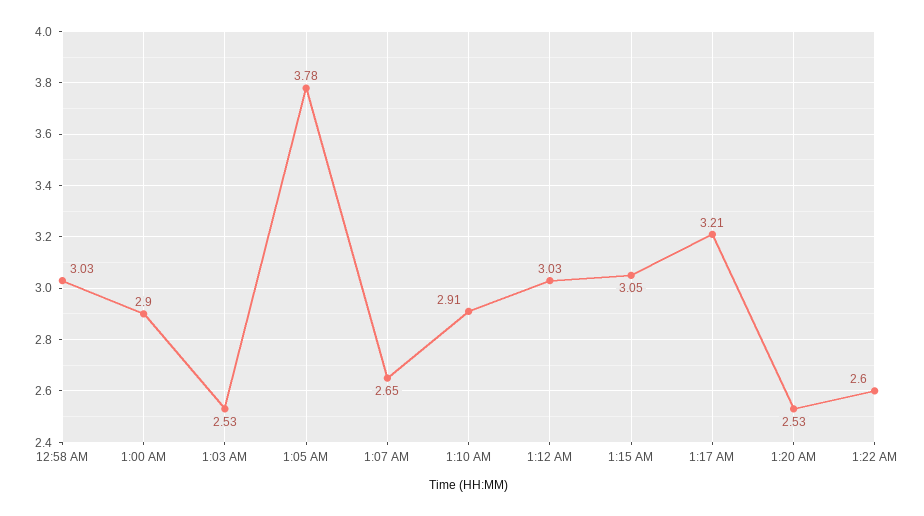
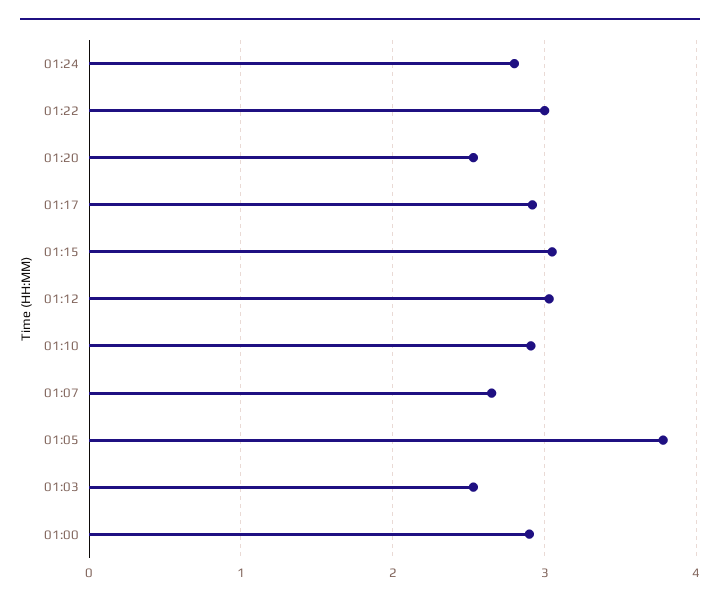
12:58 AM: 3.03 -> none
1:17 AM: 3.21 -> 2.9
1:22 AM: 2.6 -> 3
01:24: none -> 2.8

